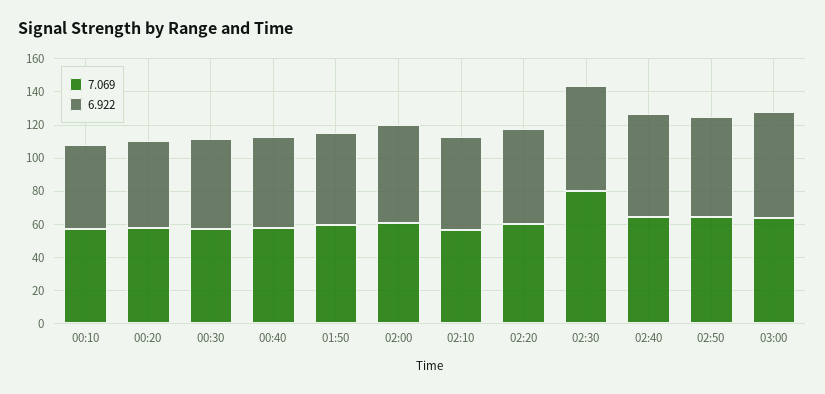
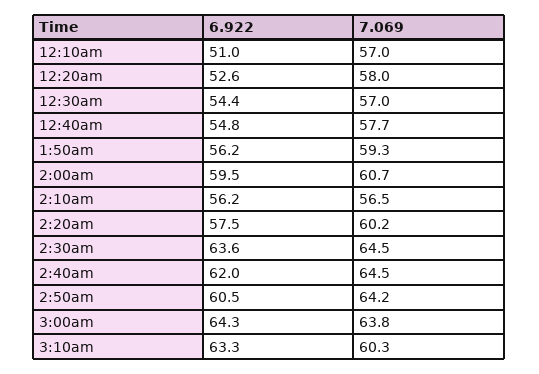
7.069, 02:30: 80 -> 64.5
6.922, 3:10am: none -> 63.3
7.069, 3:10am: none -> 60.3

